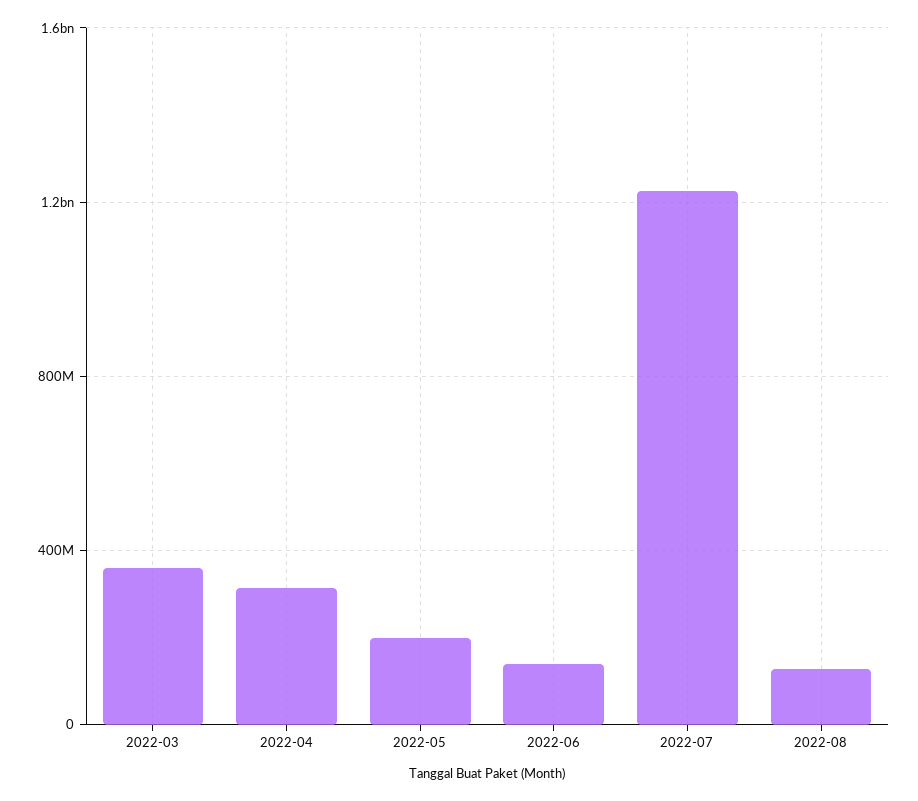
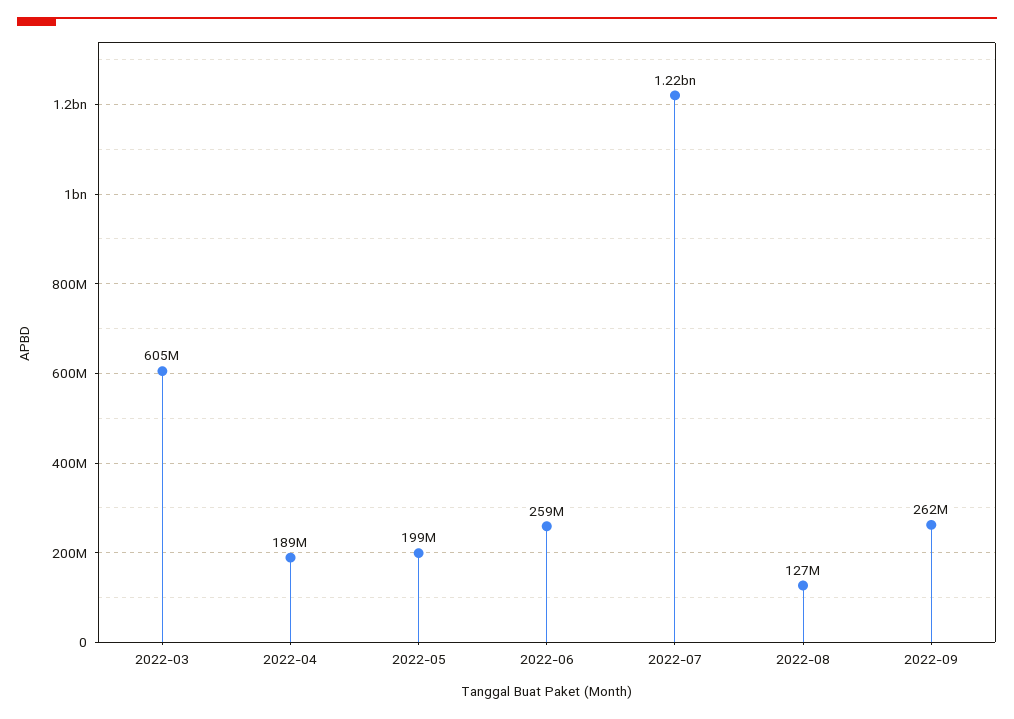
2022-03: 350000000 -> 605000000
2022-04: 300000000 -> 189000000
2022-06: 150000000 -> 259000000
2022-09: none -> 262000000

